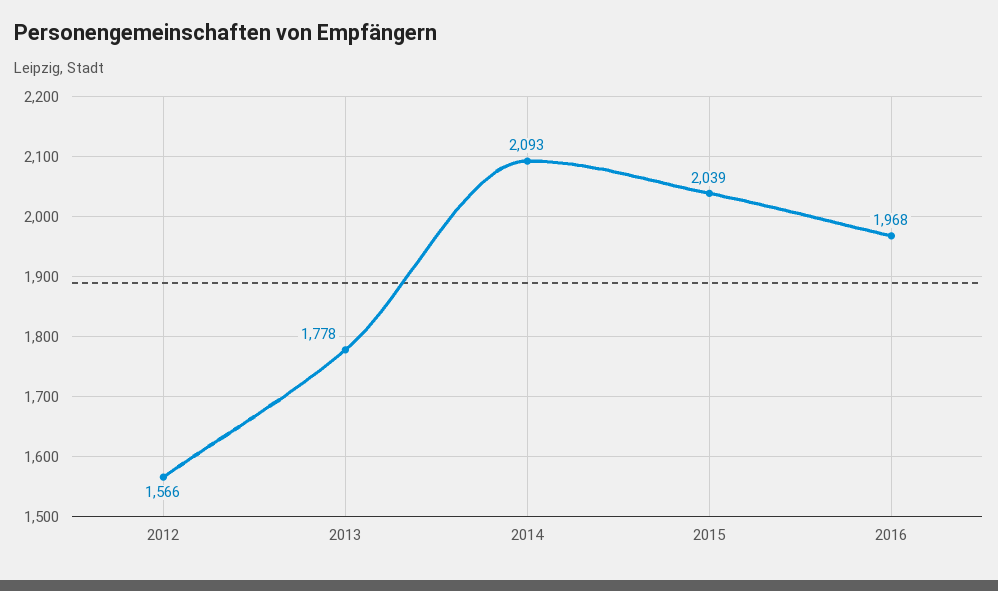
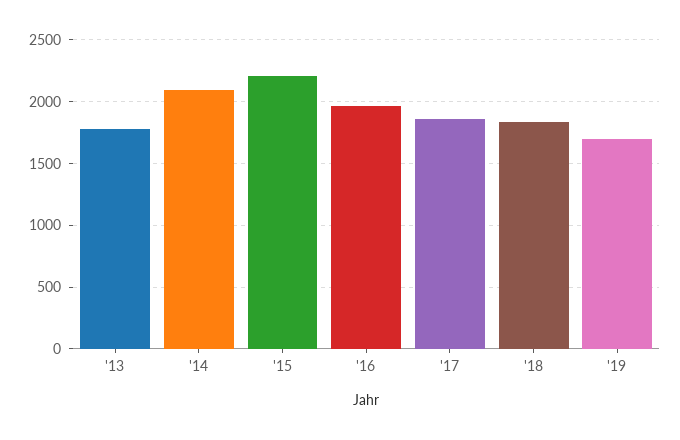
2012: 1566 -> none
2015: 2039 -> 2200
'17: none -> 1850
'18: none -> 1850
'19: none -> 1700

